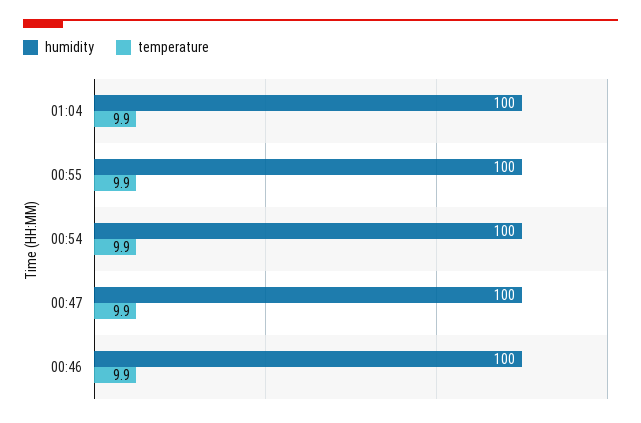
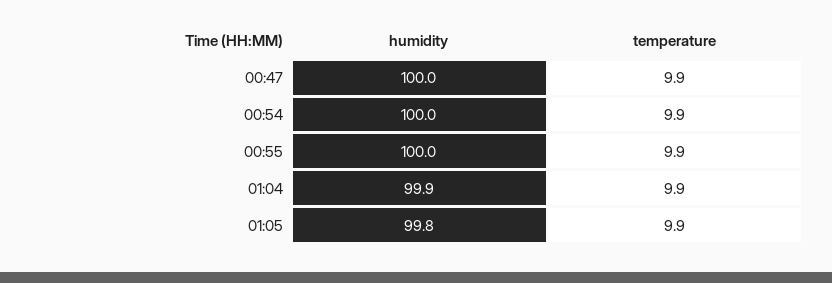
humidity, 01:04: 100 -> 99.9
humidity, 00:46: 100 -> none
temperature, 00:46: 9.9 -> none
humidity, 01:05: none -> 99.8
temperature, 01:05: none -> 9.9

